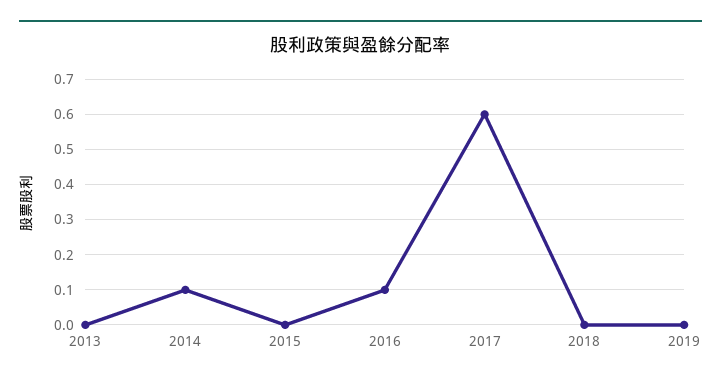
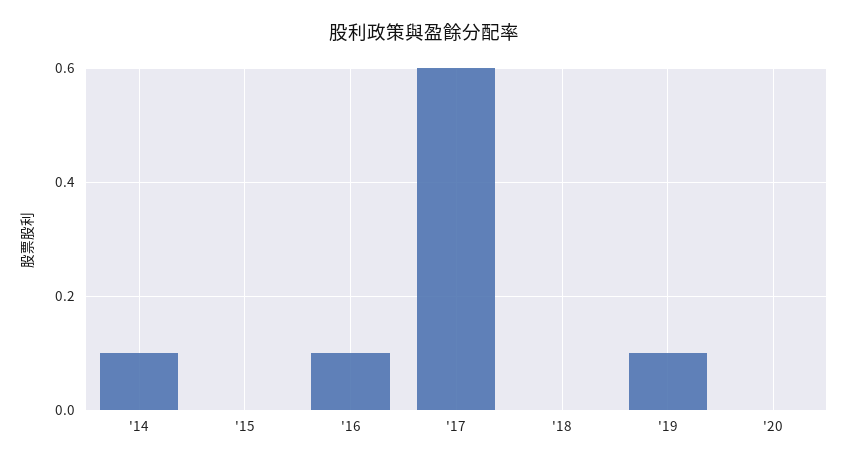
2013: 0 -> none
2019: 0 -> 0.1
'20: none -> 0

